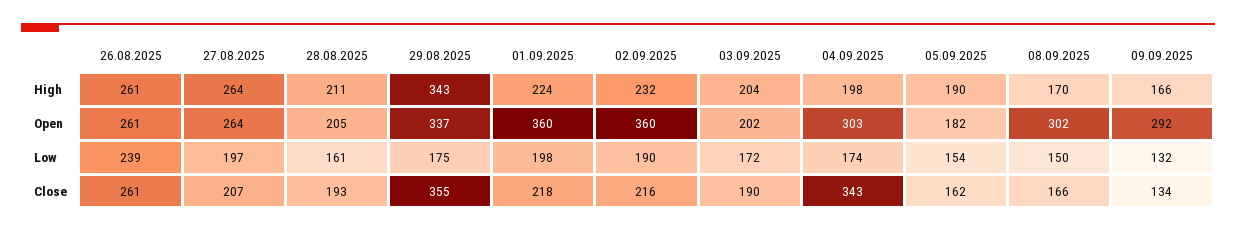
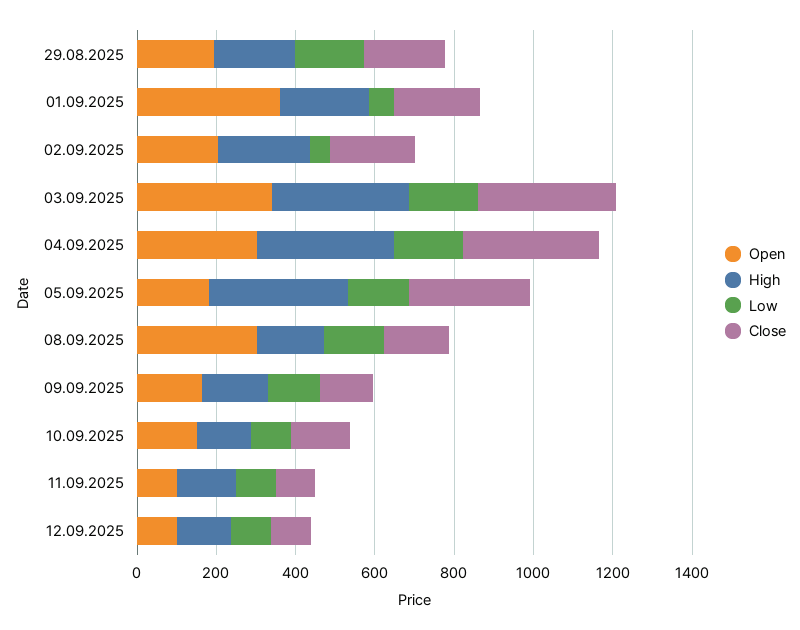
High, 26.08.2025: 261 -> none
High, 27.08.2025: 264 -> none
High, 28.08.2025: 211 -> none
High, 29.08.2025: 343 -> 200
High, 03.09.2025: 204 -> 350
High, 04.09.2025: 198 -> 350
High, 05.09.2025: 190 -> 350
Open, 26.08.2025: 261 -> none
Open, 27.08.2025: 264 -> none
Open, 28.08.2025: 205 -> none
Open, 29.08.2025: 337 -> 200
Open, 02.09.2025: 360 -> 200
Open, 03.09.2025: 202 -> 350
Open, 09.09.2025: 292 -> 150
Low, 26.08.2025: 239 -> none
Low, 27.08.2025: 197 -> none
Low, 28.08.2025: 161 -> none
Low, 01.09.2025: 198 -> 50
Low, 02.09.2025: 190 -> 50
Close, 26.08.2025: 261 -> none
Close, 27.08.2025: 207 -> none
Close, 28.08.2025: 193 -> none
Close, 29.08.2025: 355 -> 200
Close, 03.09.2025: 190 -> 350
Close, 05.09.2025: 162 -> 300
Open, 10.09.2025: none -> 150
High, 10.09.2025: none -> 150
Low, 10.09.2025: none -> 100
Close, 10.09.2025: none -> 150
Open, 11.09.2025: none -> 100
High, 11.09.2025: none -> 150
Low, 11.09.2025: none -> 100
Close, 11.09.2025: none -> 100
Open, 12.09.2025: none -> 100
High, 12.09.2025: none -> 150
Low, 12.09.2025: none -> 100
Close, 12.09.2025: none -> 100

